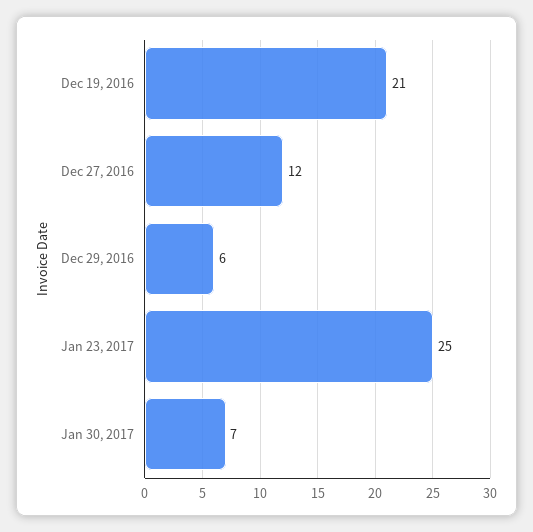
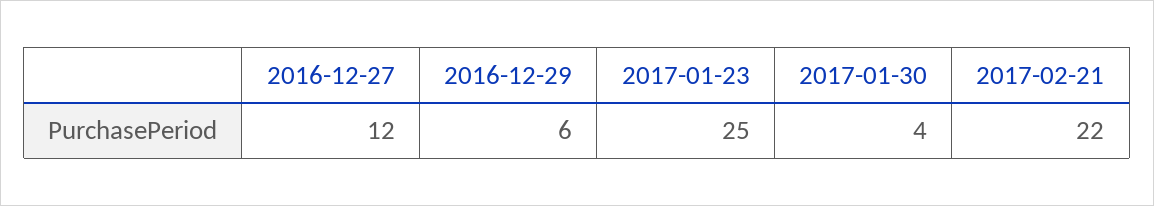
Dec 19, 2016: 21 -> none
Jan 30, 2017: 7 -> 4
2017-02-21: none -> 22

